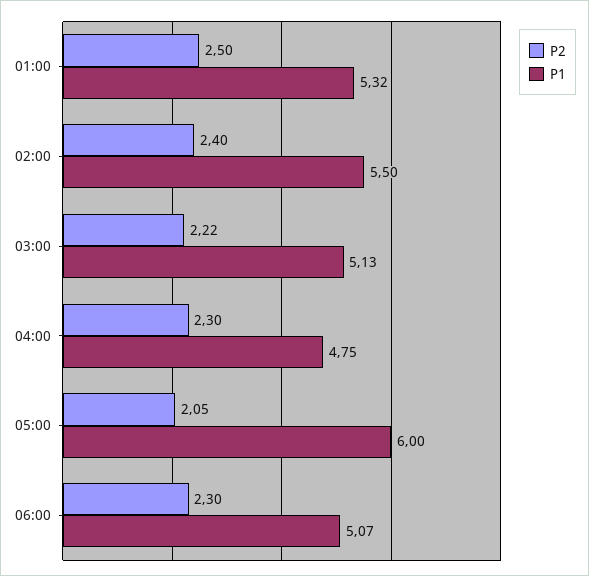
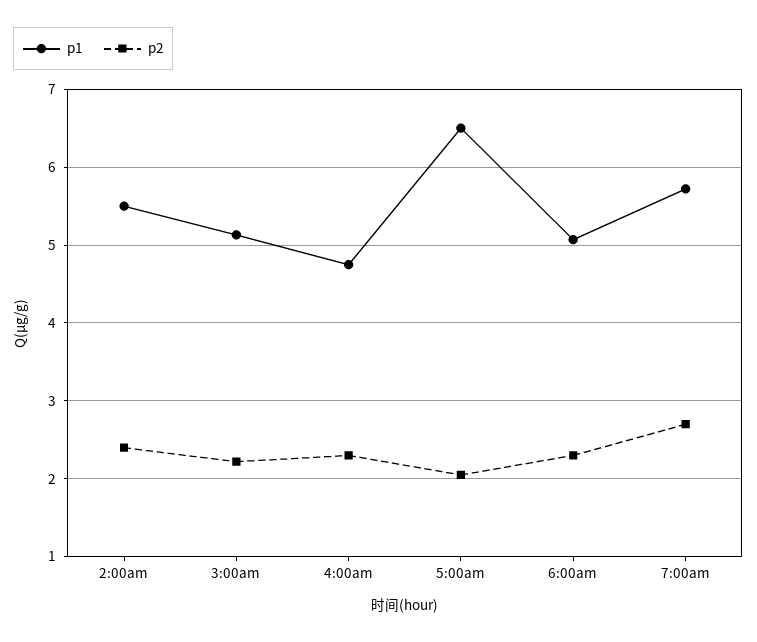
P2, 01:00: 2.5 -> none
P1, 01:00: 5.32 -> none
P1, 05:00: 6 -> 6.5
P1, 7:00am: none -> 5.7
P2, 7:00am: none -> 2.7

